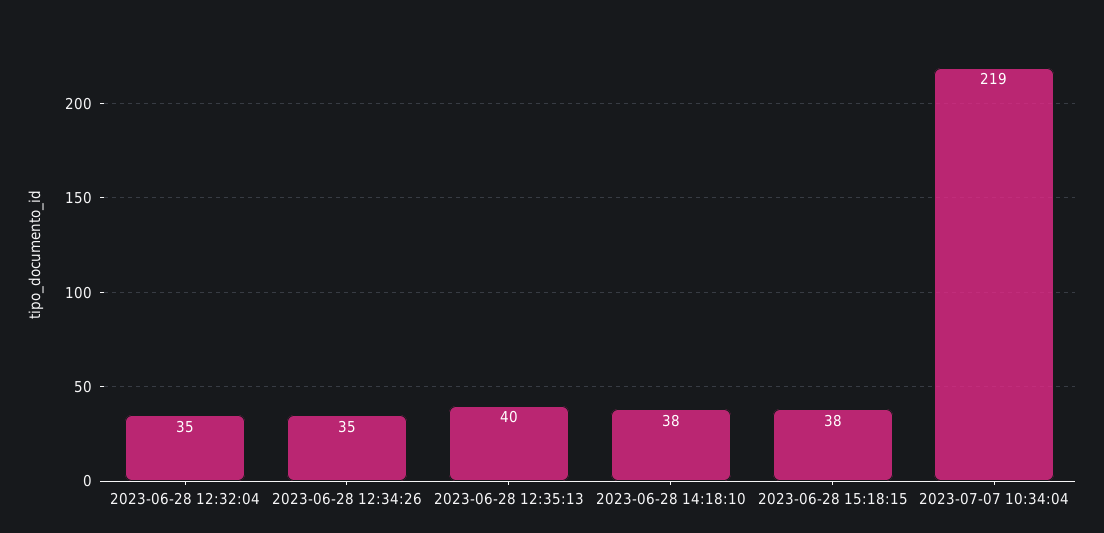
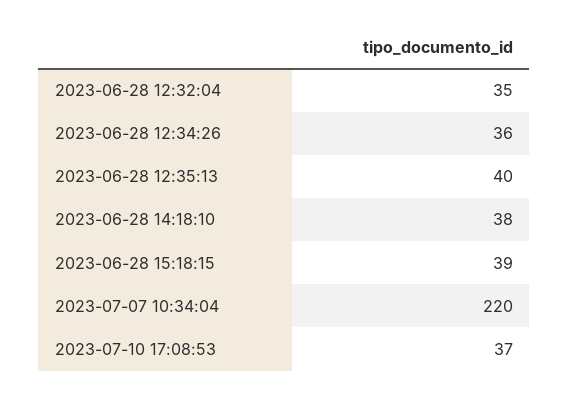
2023-06-28 12:34:26: 35 -> 36
2023-06-28 15:18:15: 38 -> 39
2023-07-07 10:34:04: 219 -> 220
2023-07-10 17:08:53: none -> 37

